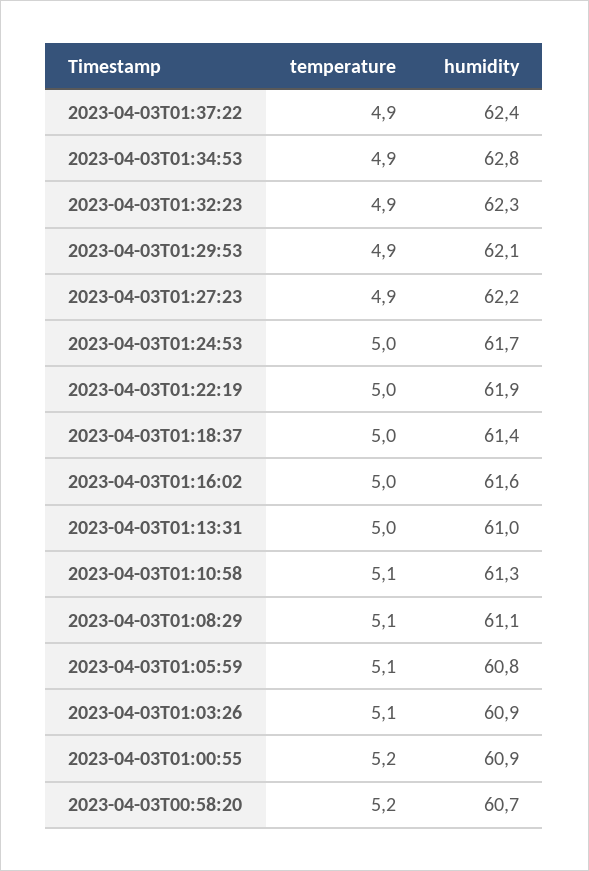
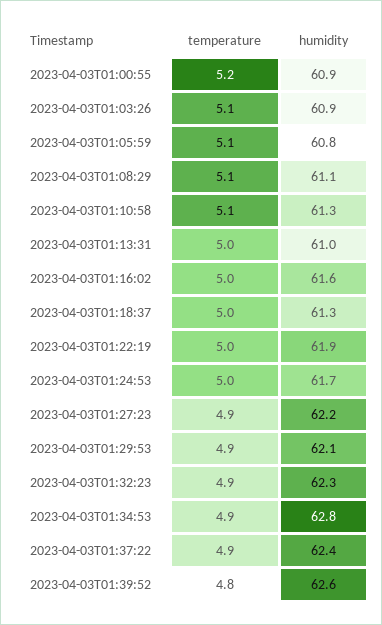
humidity, 2023-04-03T01:18:37: 61.4 -> 61.3
temperature, 2023-04-03T00:58:20: 5.2 -> none
humidity, 2023-04-03T00:58:20: 60.7 -> none
temperature, 2023-04-03T01:39:52: none -> 4.8
humidity, 2023-04-03T01:39:52: none -> 62.6

